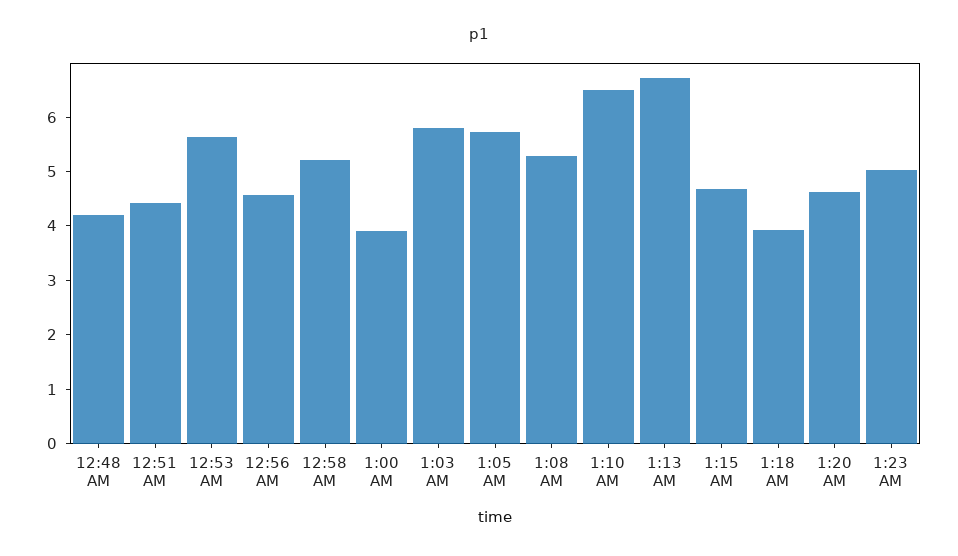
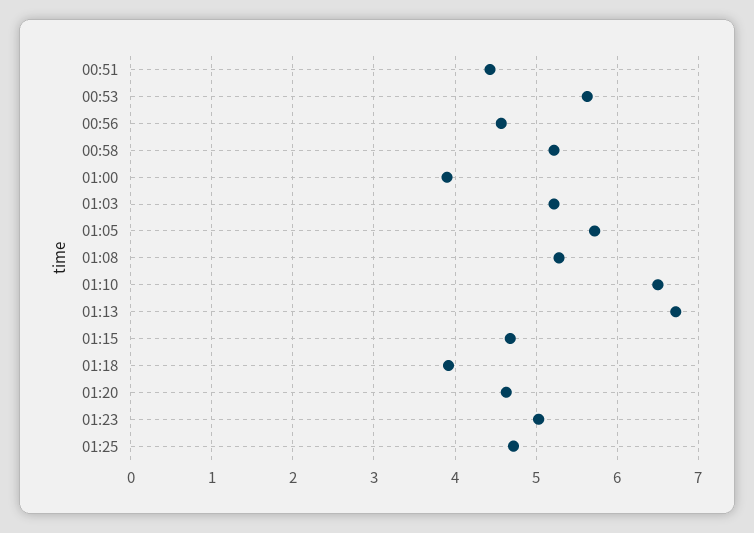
12:48 AM: 4.2 -> none
1:03 AM: 5.8 -> 5.2
01:25: none -> 4.7

